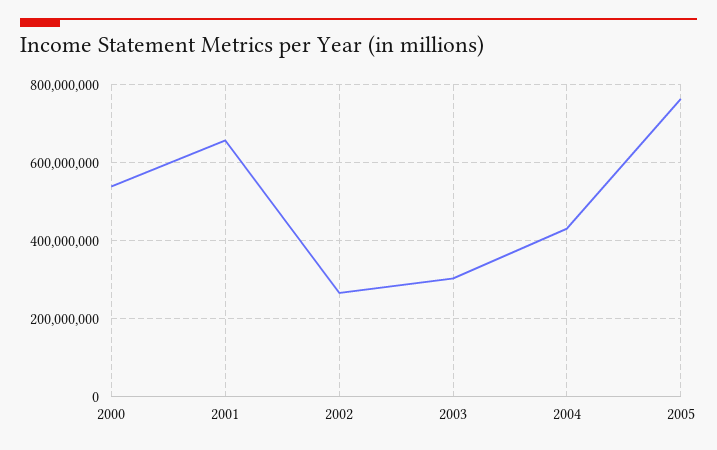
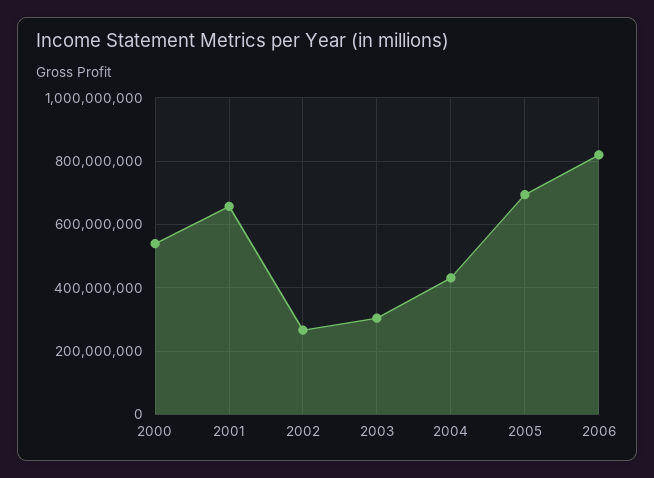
2005: 760000000 -> 700000000
2006: none -> 820000000

